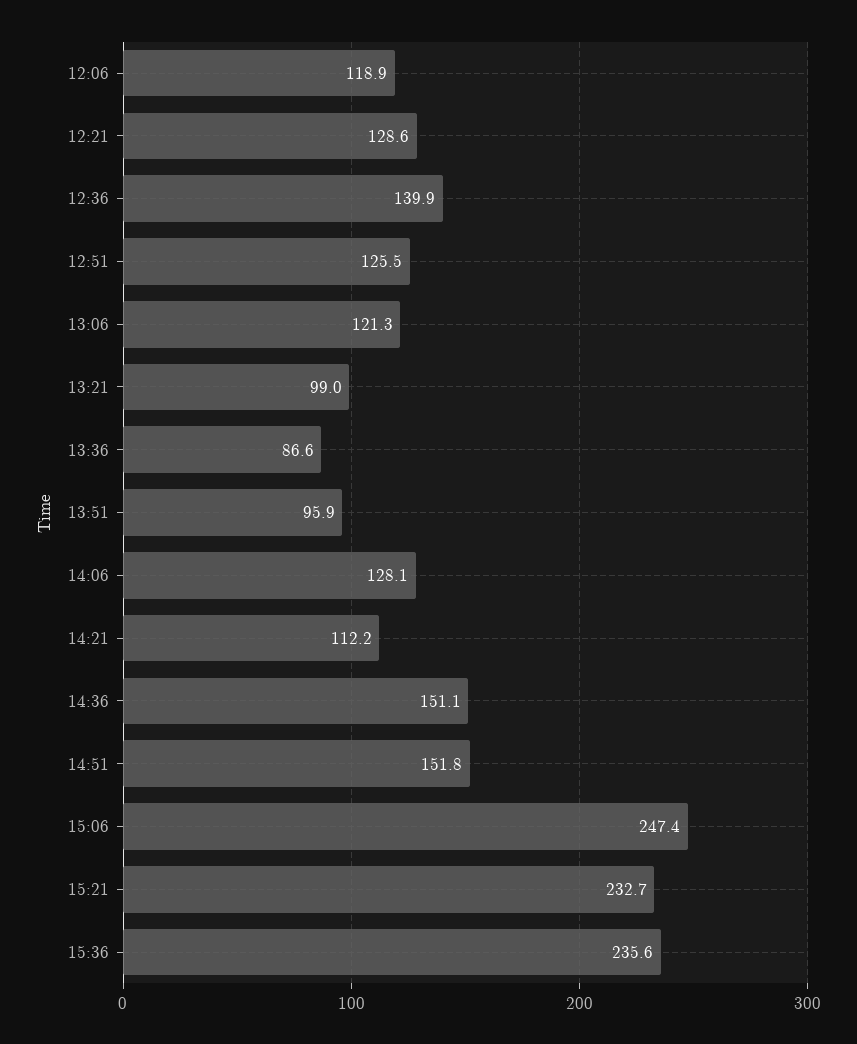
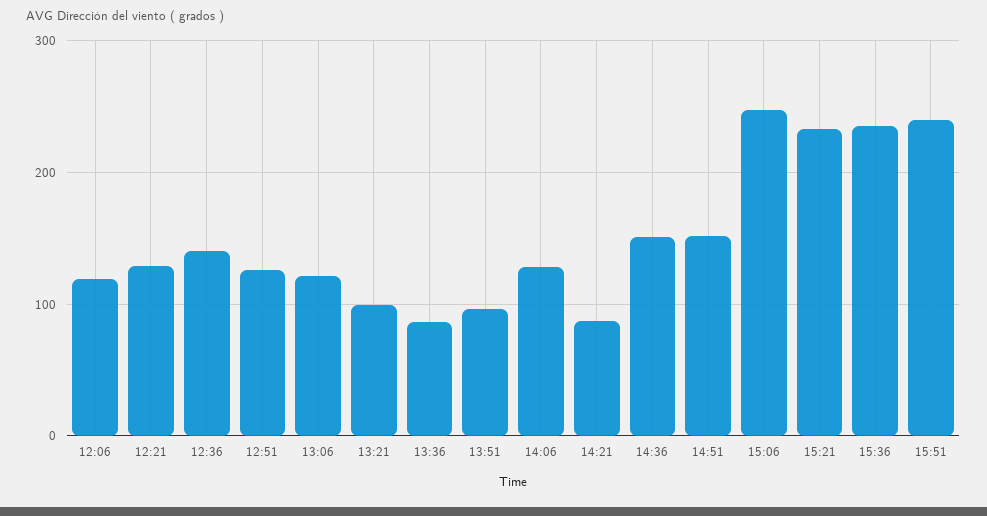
14:21: 112.2 -> 90
15:51: none -> 240

